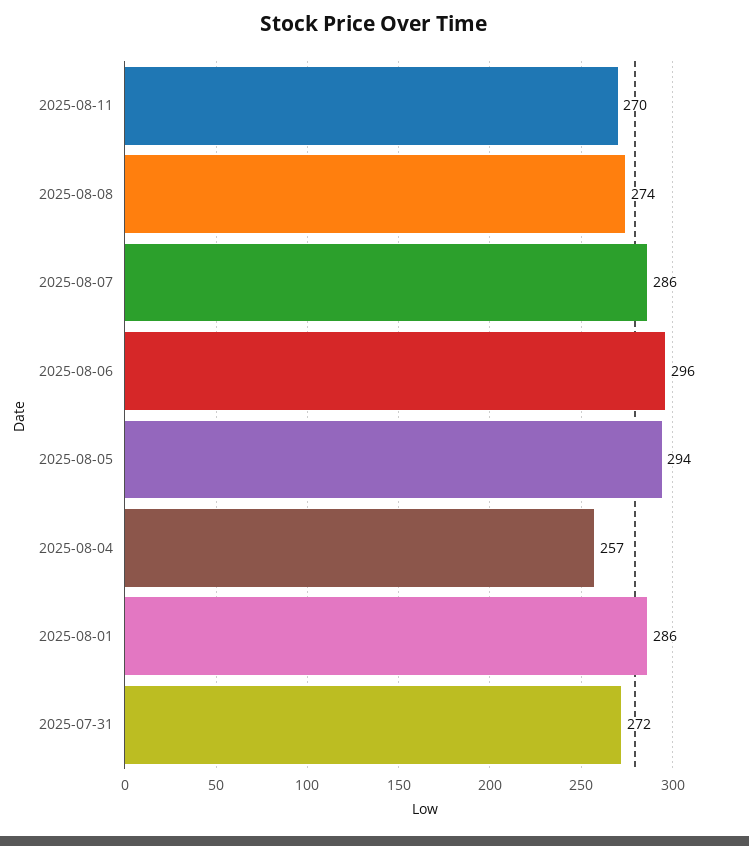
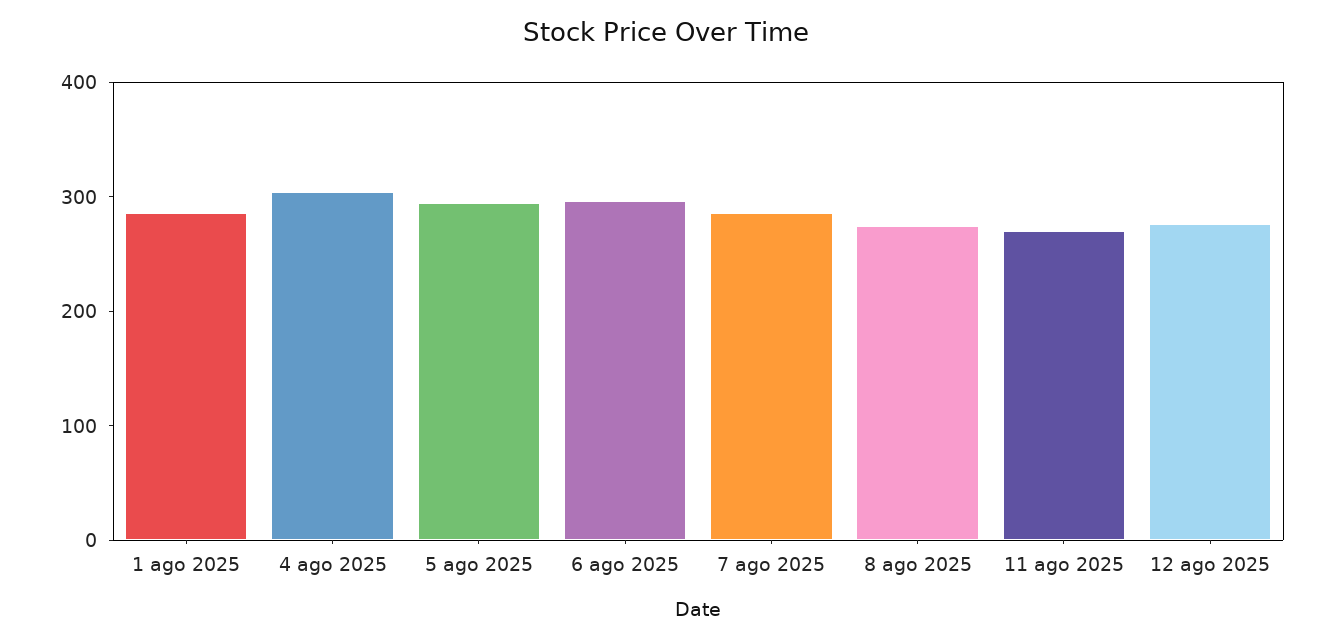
2025-08-04: 257 -> 300
2025-07-31: 272 -> none
12 ago 2025: none -> 280

